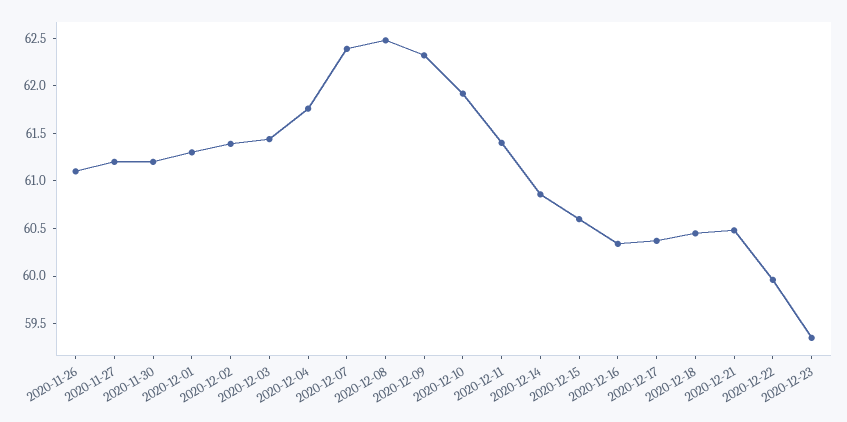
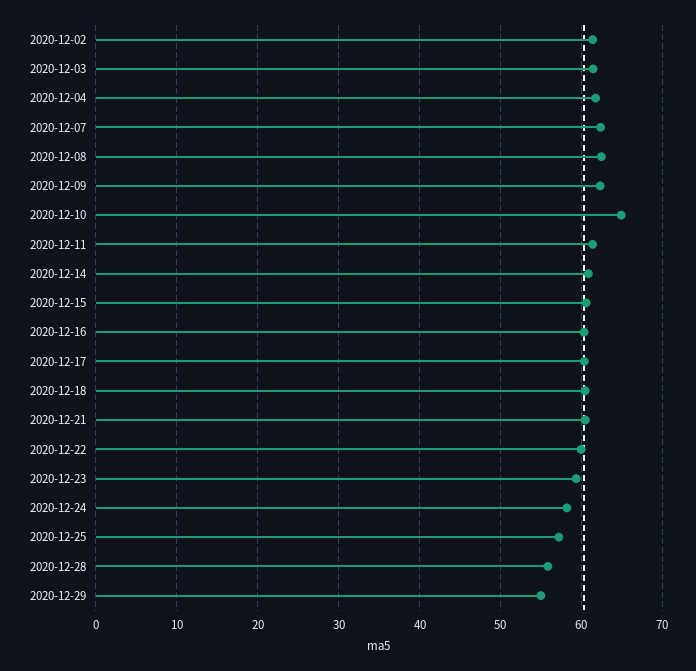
2020-11-26: 61.1 -> none
2020-11-27: 61.2 -> none
2020-11-30: 61.2 -> none
2020-12-01: 61.3 -> none
2020-12-10: 61.9 -> 65
2020-12-24: none -> 58
2020-12-25: none -> 57
2020-12-28: none -> 56
2020-12-29: none -> 55

